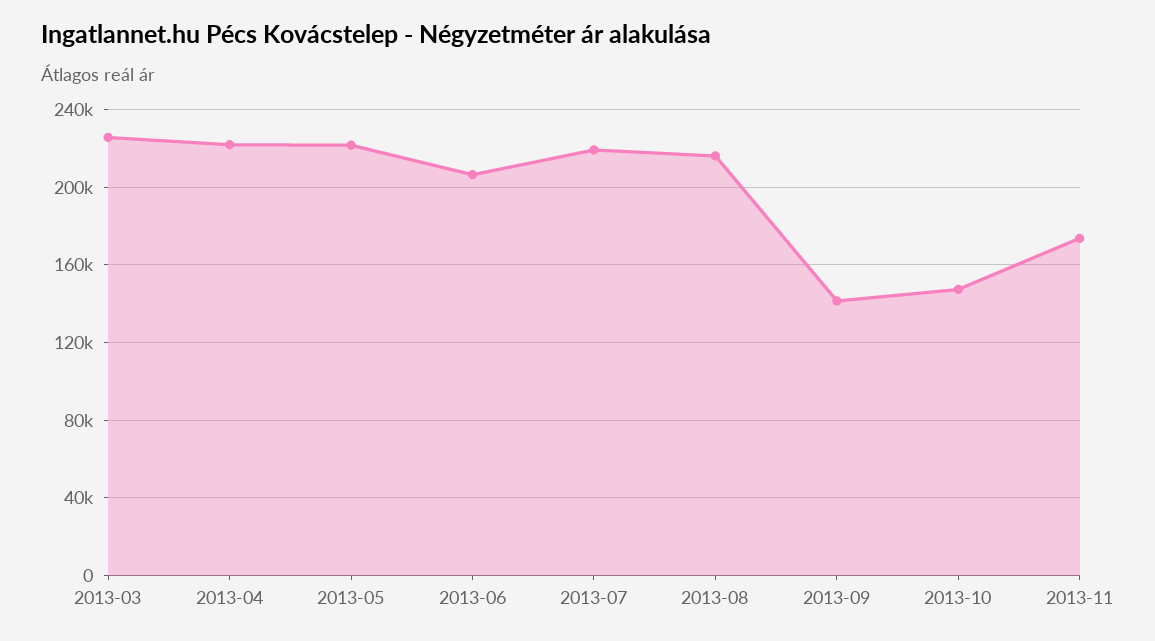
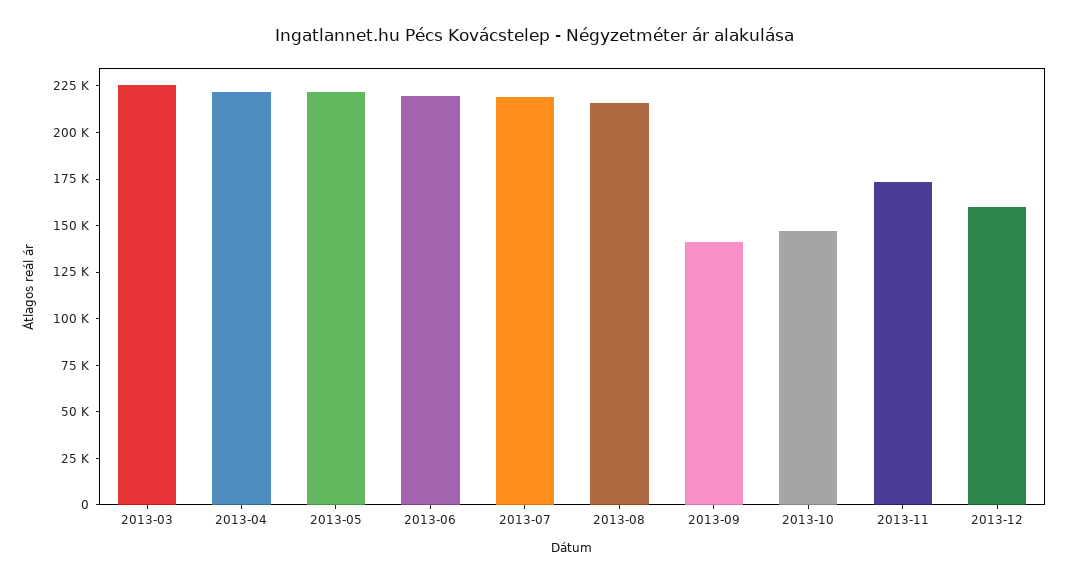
2013-06: 205000 -> 220000
2013-12: none -> 160000

